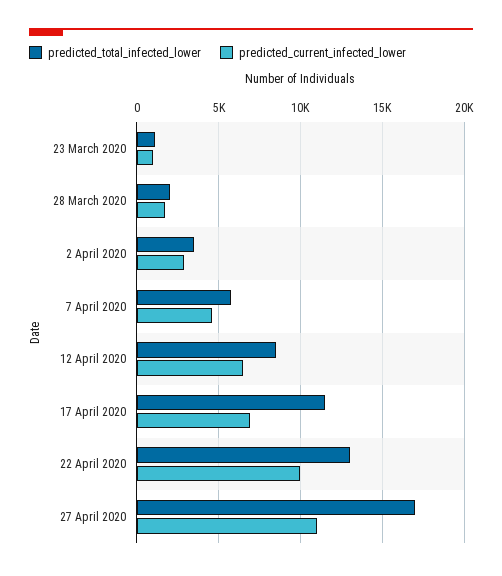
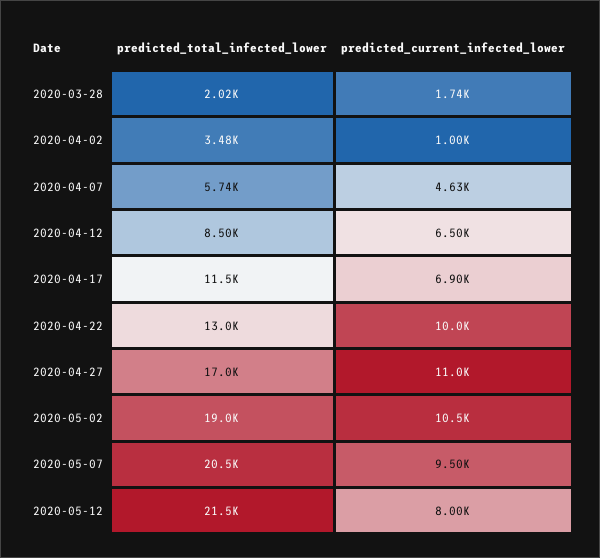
predicted_total_infected_lower, 23 March 2020: 1000 -> none
predicted_current_infected_lower, 23 March 2020: 1000 -> none
predicted_current_infected_lower, 2 April 2020: 3000 -> 1000
predicted_total_infected_lower, 2020-05-02: none -> 19000
predicted_current_infected_lower, 2020-05-02: none -> 10500
predicted_total_infected_lower, 2020-05-07: none -> 20500
predicted_current_infected_lower, 2020-05-07: none -> 9500
predicted_total_infected_lower, 2020-05-12: none -> 21500
predicted_current_infected_lower, 2020-05-12: none -> 8000

